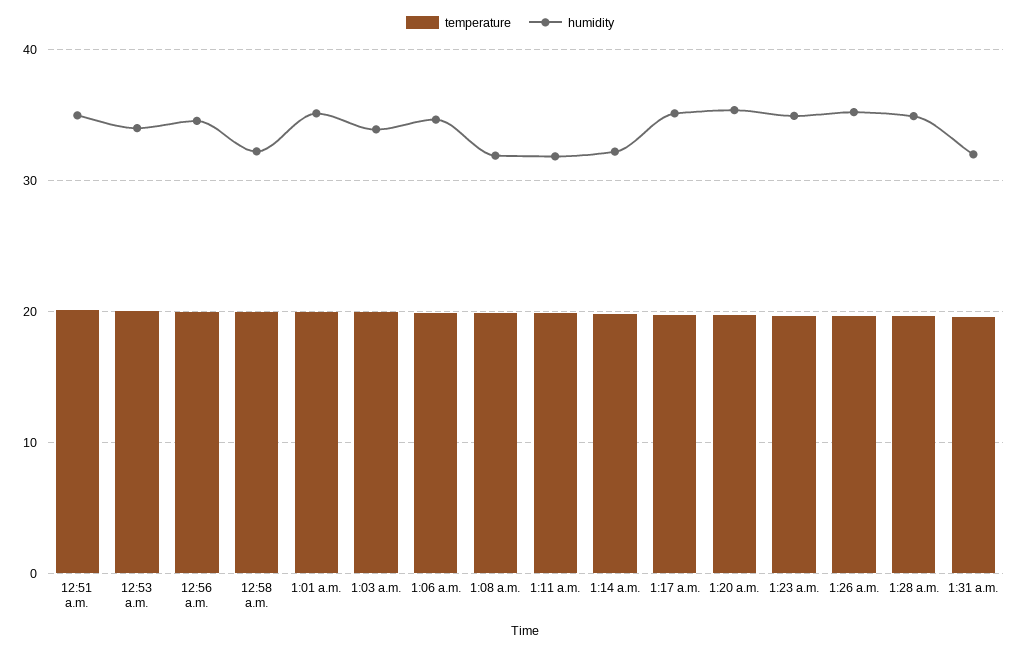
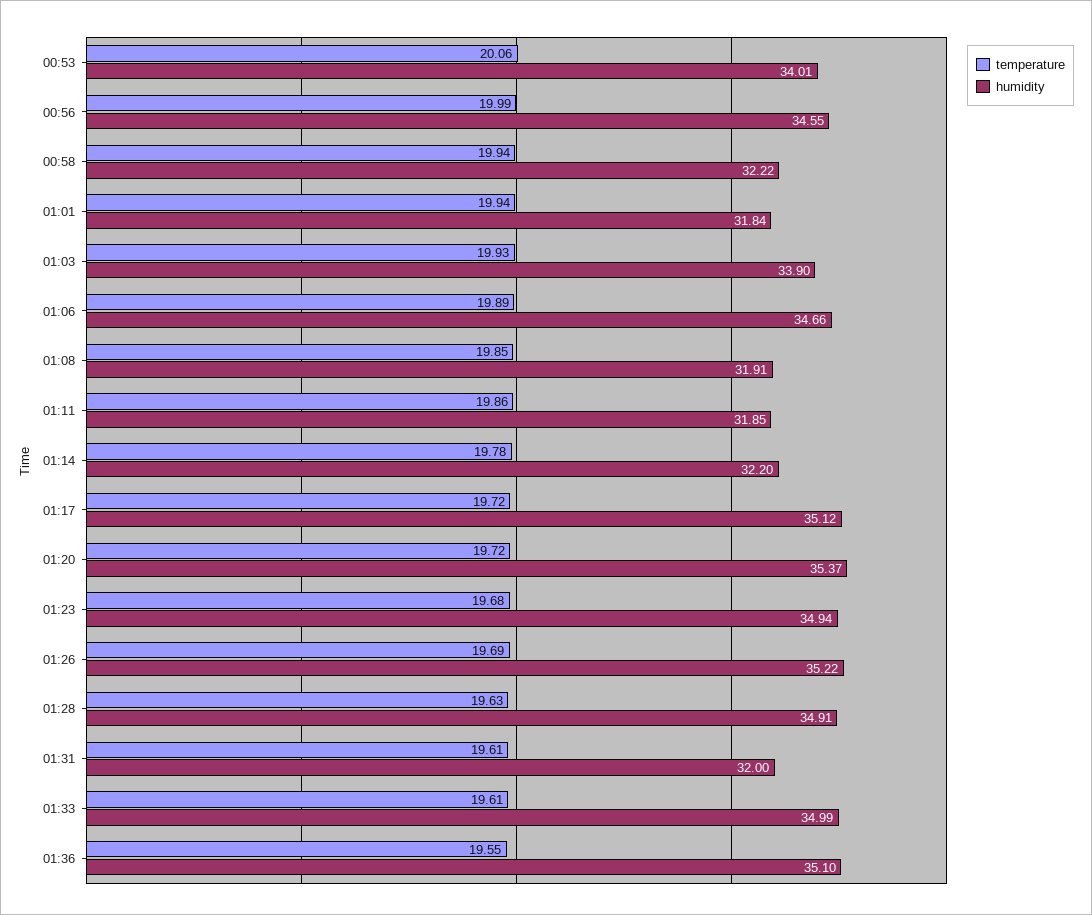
temperature, 12:51 a.m.: 20 -> none
humidity, 12:51 a.m.: 35 -> none
humidity, 1:01 a.m.: 35 -> 31.84
temperature, 01:33: none -> 19.61
humidity, 01:33: none -> 34.99
temperature, 01:36: none -> 19.55
humidity, 01:36: none -> 35.1

